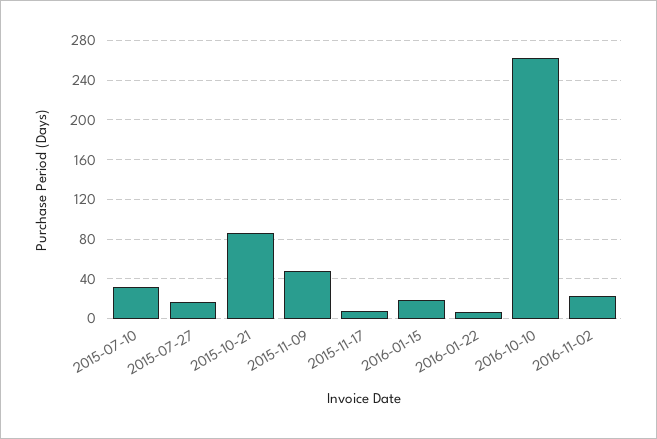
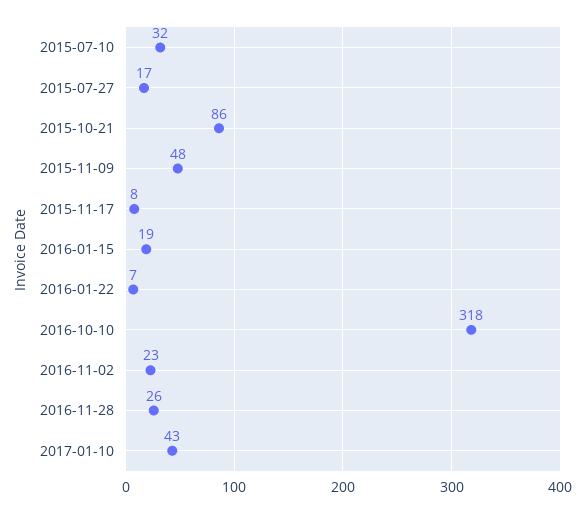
2016-10-10: 260 -> 318
2016-11-28: none -> 26
2017-01-10: none -> 43

